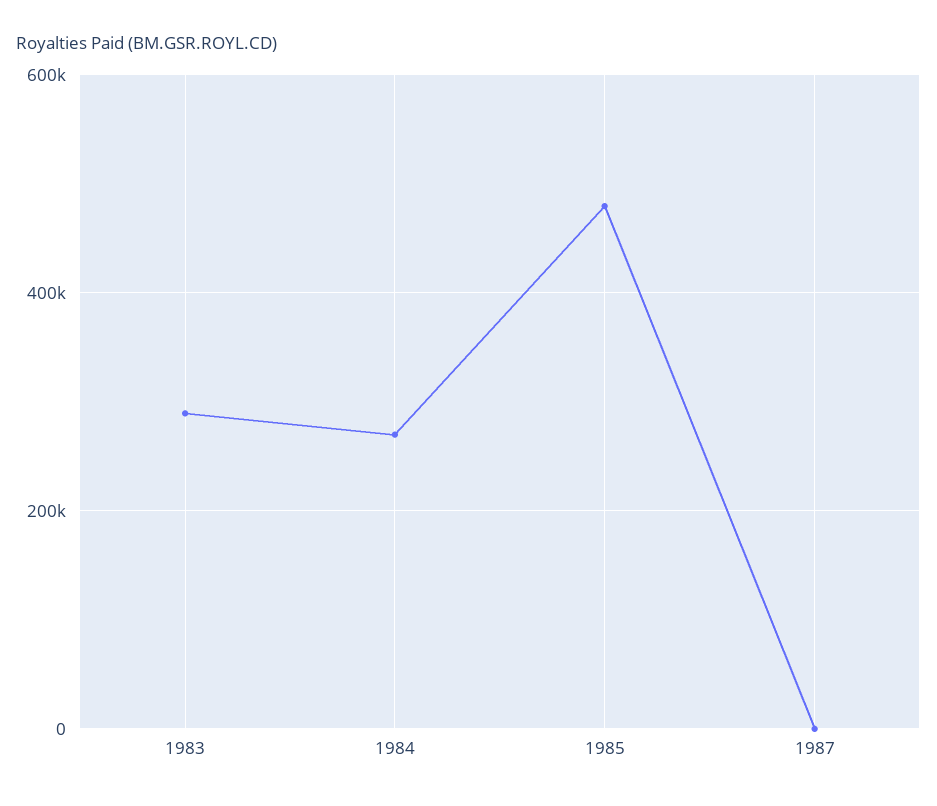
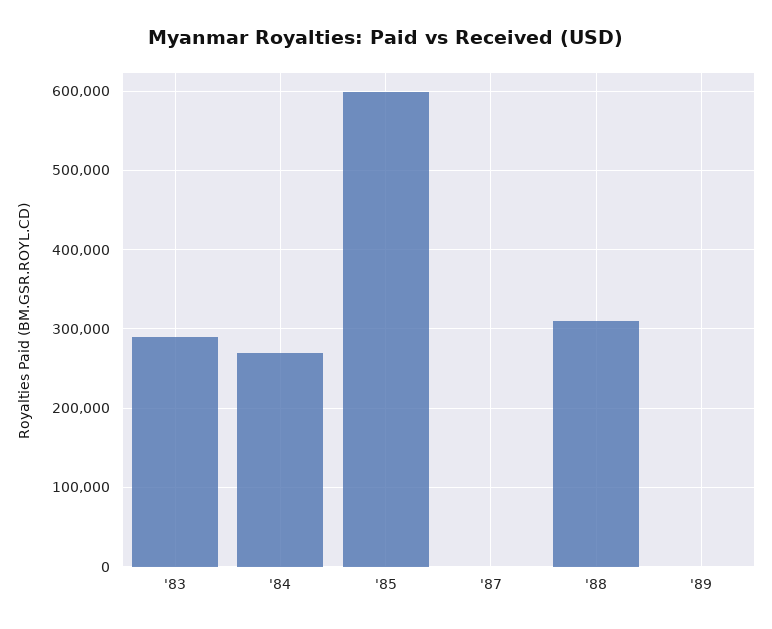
1985: 480000 -> 600000
'88: none -> 310000
'89: none -> 0

